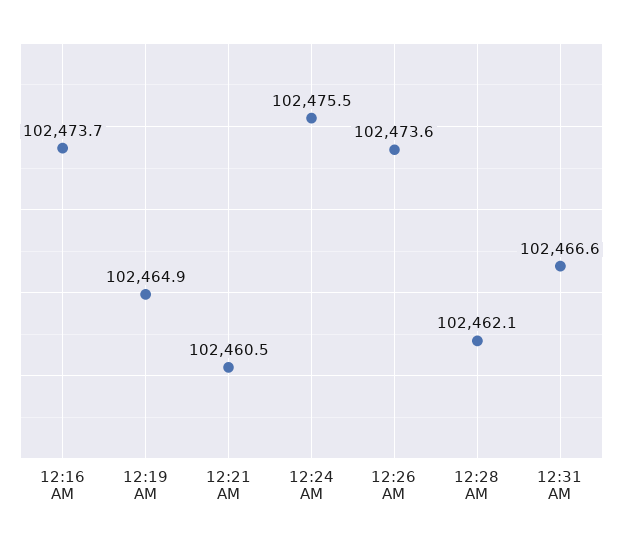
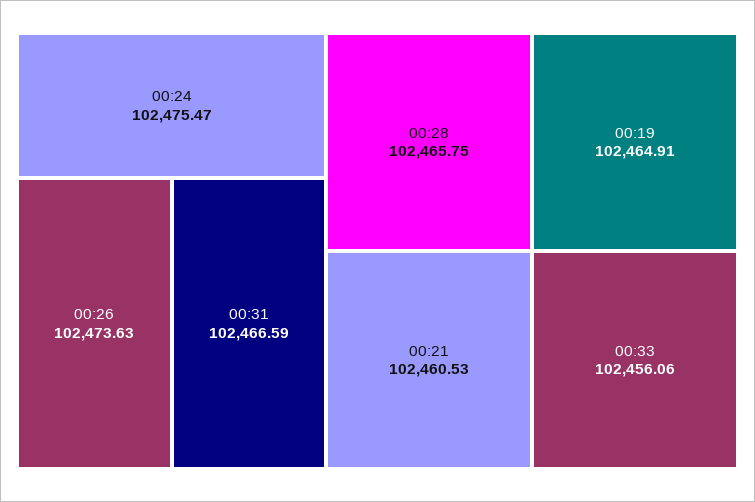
12:16 AM: 102473.7 -> none
12:28 AM: 102462.1 -> 102465.75
00:33: none -> 102456.06

